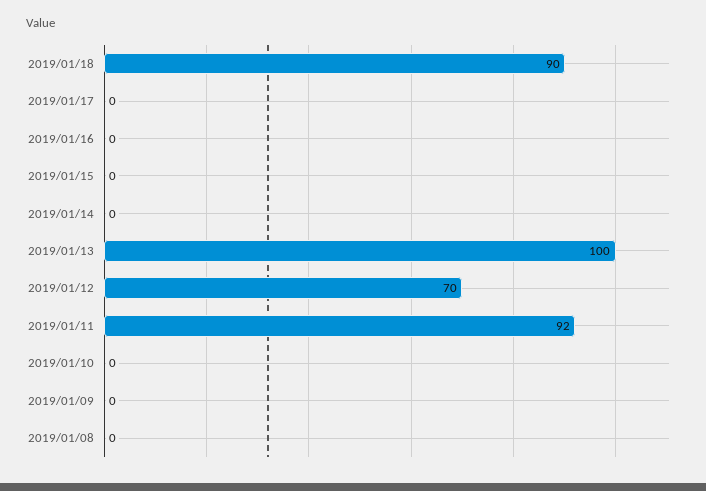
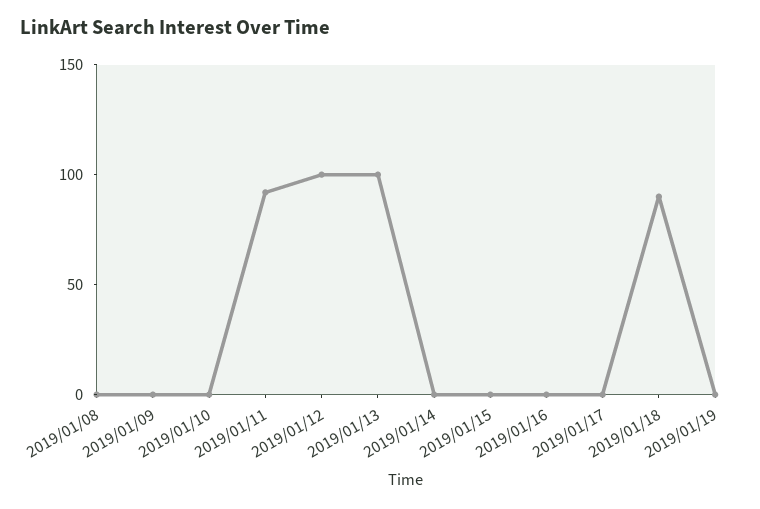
2019/01/12: 70 -> 100
2019/01/19: none -> 0

